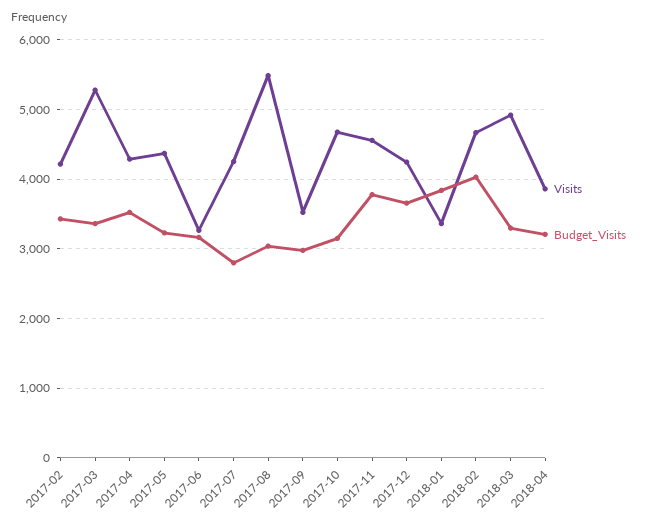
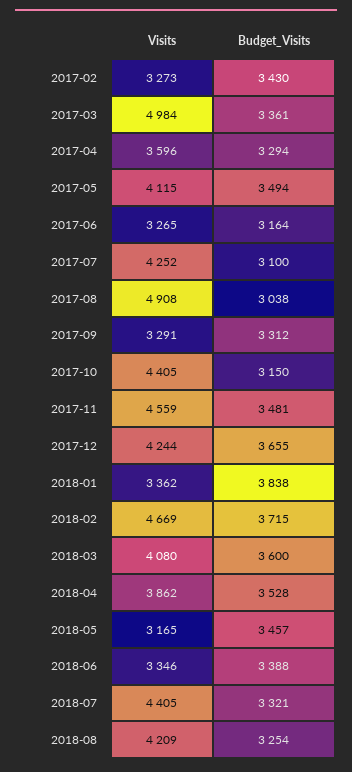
Visits, 2017-02: 4200 -> 3273
Visits, 2017-03: 5300 -> 4984
Visits, 2017-04: 4300 -> 3596
Budget_Visits, 2017-04: 3500 -> 3294
Visits, 2017-05: 4400 -> 4115
Budget_Visits, 2017-05: 3200 -> 3494
Budget_Visits, 2017-07: 2800 -> 3100
Visits, 2017-08: 5500 -> 4908
Visits, 2017-09: 3500 -> 3291
Budget_Visits, 2017-09: 3000 -> 3312
Visits, 2017-10: 4700 -> 4405
Budget_Visits, 2017-11: 3800 -> 3481
Budget_Visits, 2018-02: 4000 -> 3715
Visits, 2018-03: 4900 -> 4080
Budget_Visits, 2018-03: 3300 -> 3600
Budget_Visits, 2018-04: 3200 -> 3528
Visits, 2018-05: none -> 3165
Budget_Visits, 2018-05: none -> 3457
Visits, 2018-06: none -> 3346
Budget_Visits, 2018-06: none -> 3388
Visits, 2018-07: none -> 4405
Budget_Visits, 2018-07: none -> 3321
Visits, 2018-08: none -> 4209
Budget_Visits, 2018-08: none -> 3254

